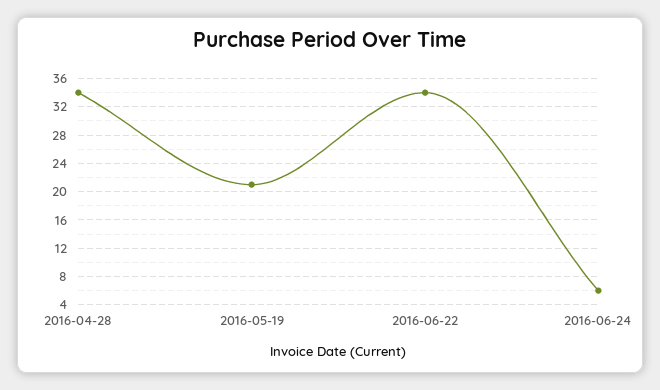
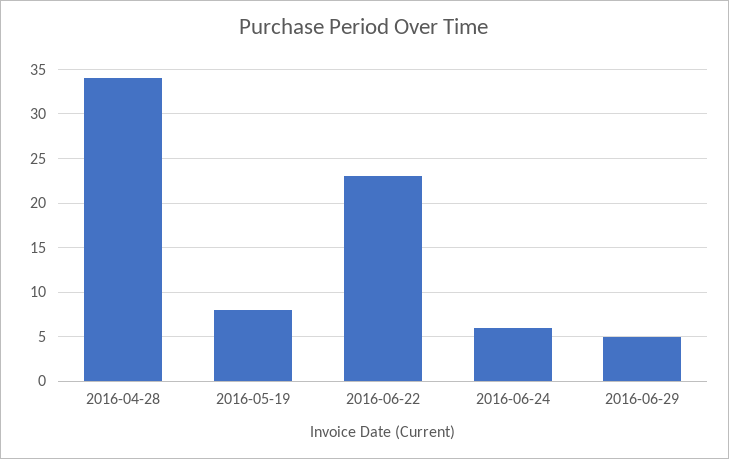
2016-05-19: 21 -> 8
2016-06-22: 34 -> 23
2016-06-29: none -> 5

